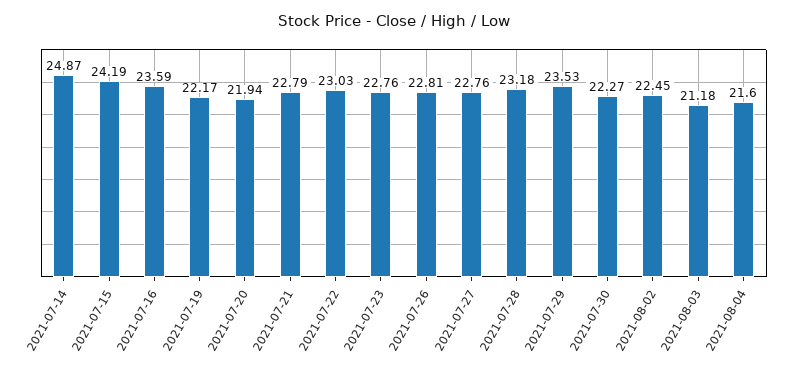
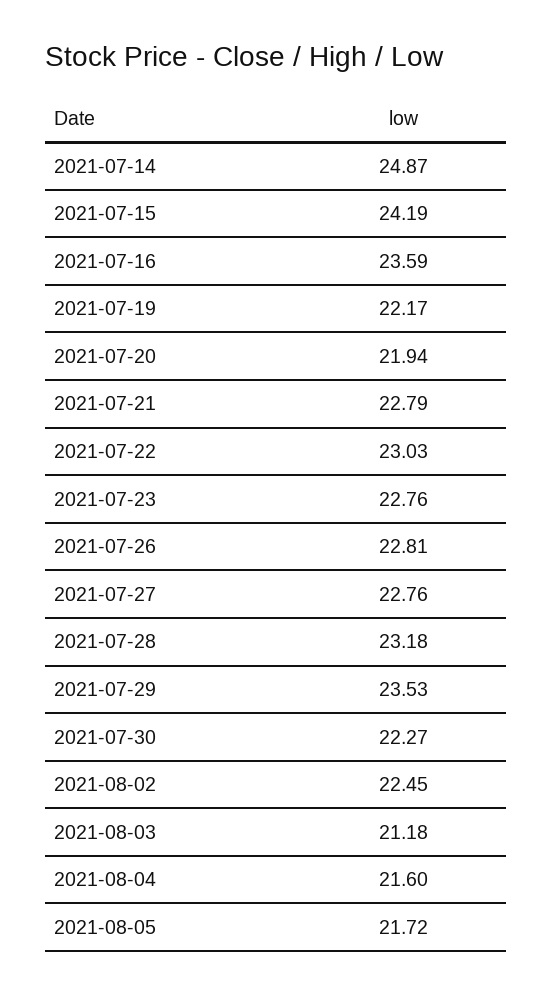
2021-08-05: none -> 21.72

